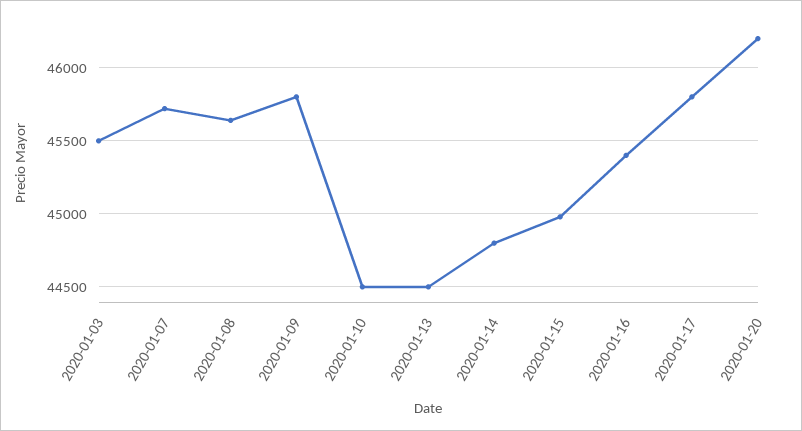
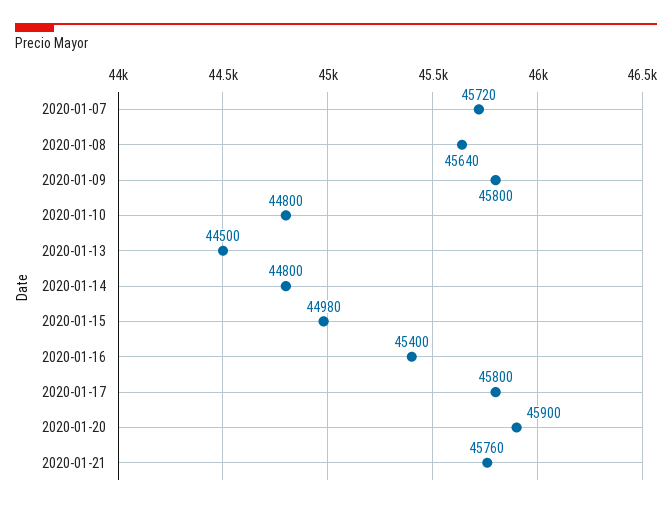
2020-01-03: 45500 -> none
2020-01-10: 44500 -> 44800
2020-01-20: 46200 -> 45900
2020-01-21: none -> 45760

